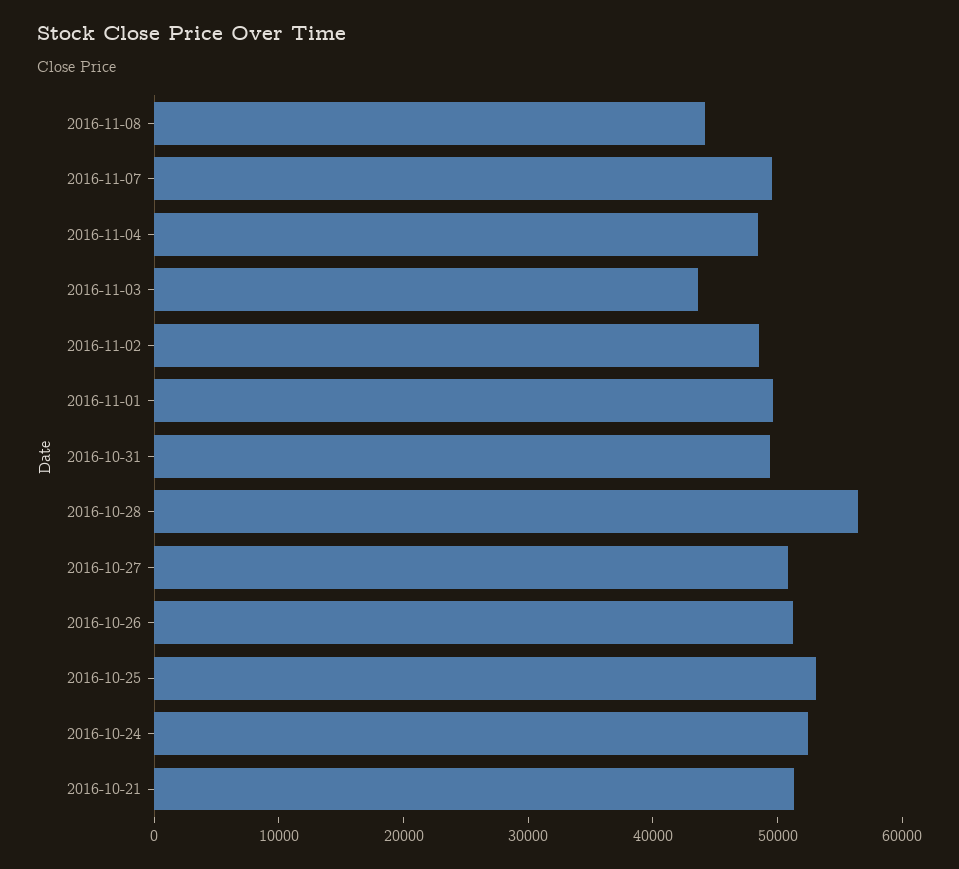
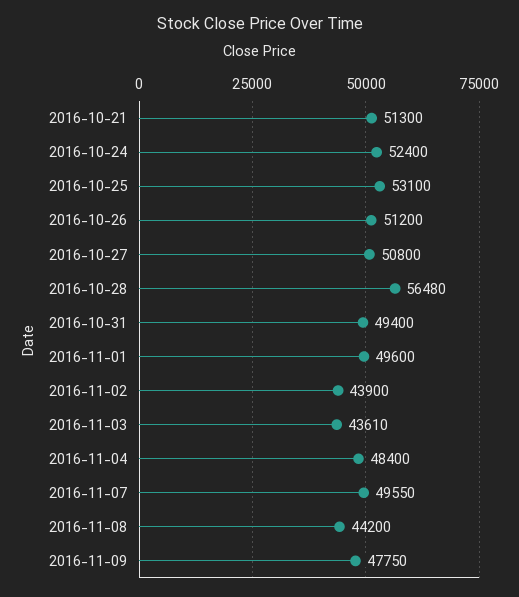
2016-11-02: 48000 -> 43900
2016-11-09: none -> 47750

